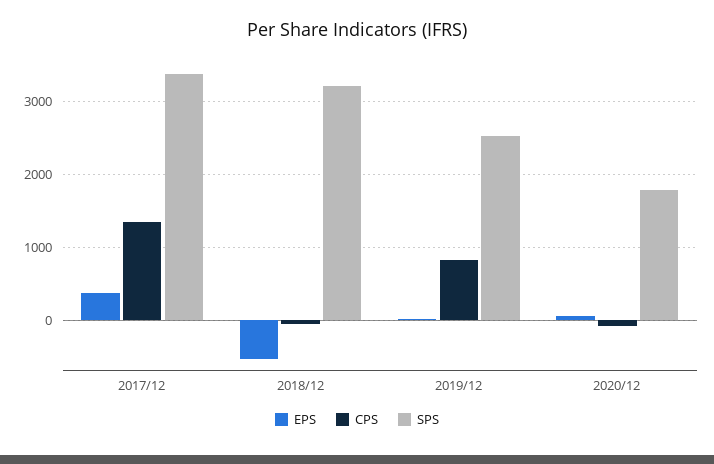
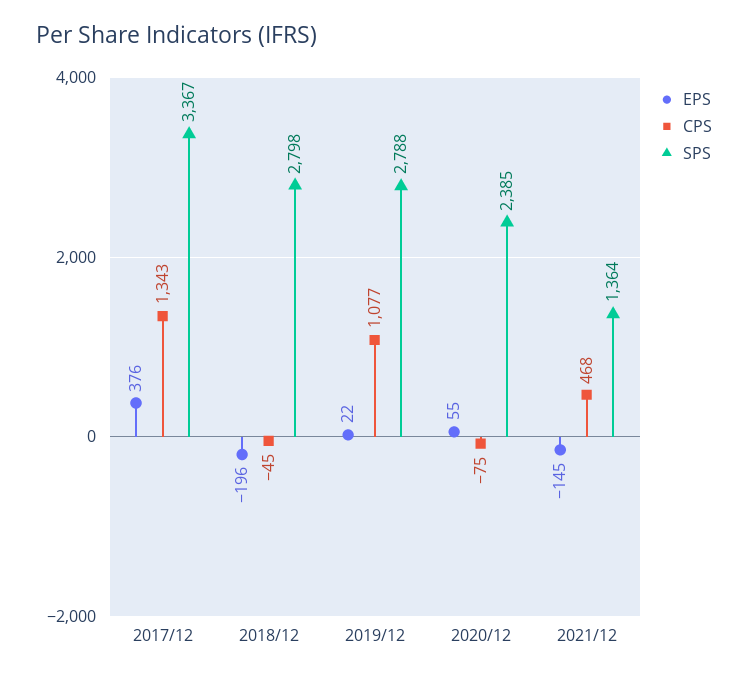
EPS, 2018/12: -500 -> -196
SPS, 2018/12: 3200 -> 2798
CPS, 2019/12: 800 -> 1077
SPS, 2019/12: 2500 -> 2788
SPS, 2020/12: 1800 -> 2385
EPS, 2021/12: none -> -145
CPS, 2021/12: none -> 468
SPS, 2021/12: none -> 1364

